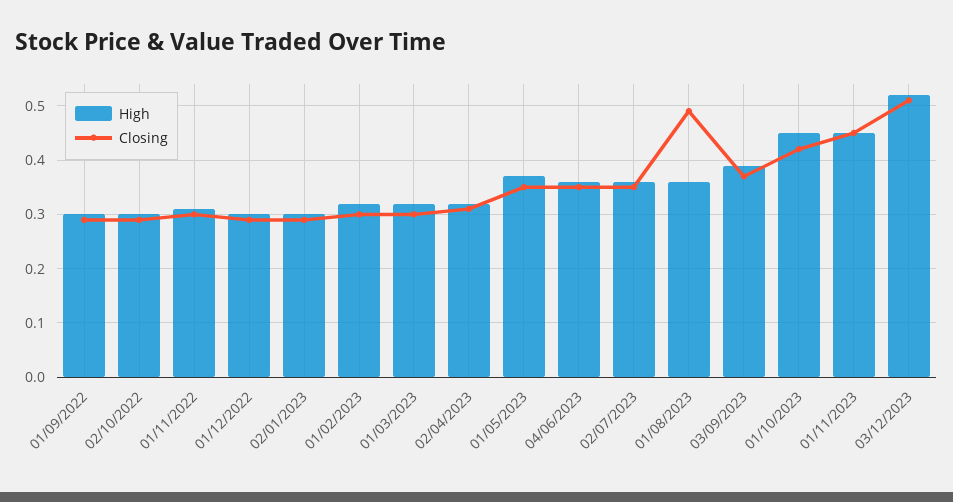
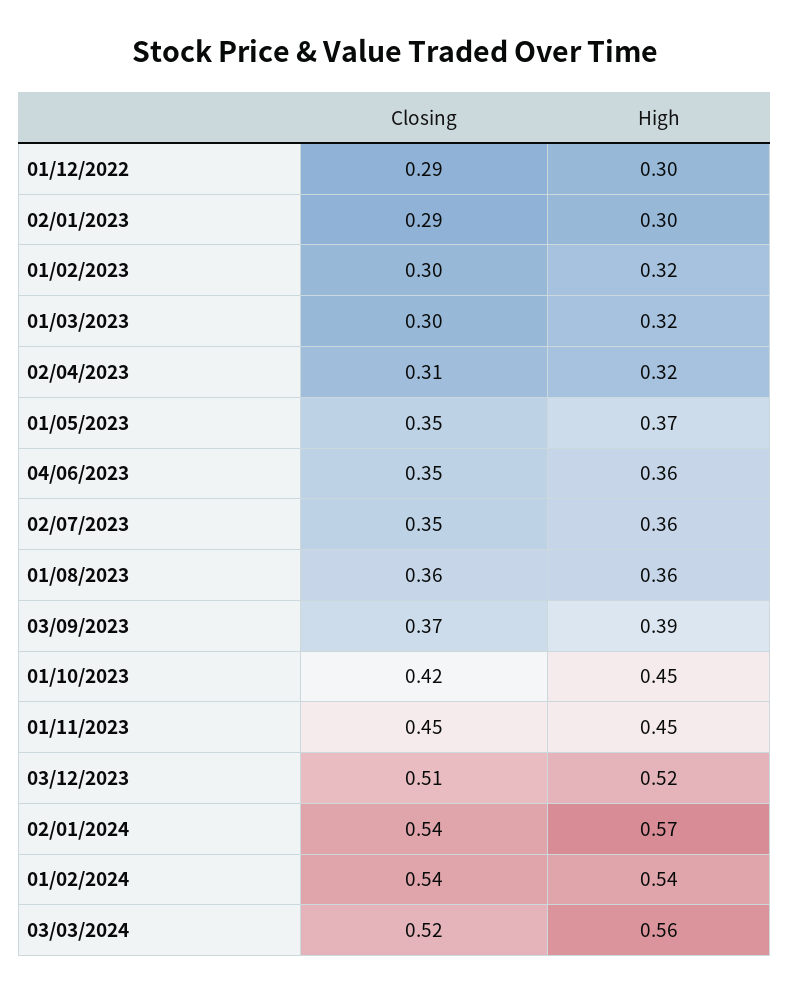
High, 01/09/2022: 0.3 -> none
Closing, 01/09/2022: 0.3 -> none
High, 02/10/2022: 0.3 -> none
Closing, 02/10/2022: 0.3 -> none
High, 01/11/2022: 0.3 -> none
Closing, 01/11/2022: 0.3 -> none
Closing, 01/08/2023: 0.5 -> 0.36
Closing, 02/01/2024: none -> 0.54
High, 02/01/2024: none -> 0.57
Closing, 01/02/2024: none -> 0.54
High, 01/02/2024: none -> 0.54
Closing, 03/03/2024: none -> 0.52
High, 03/03/2024: none -> 0.56

